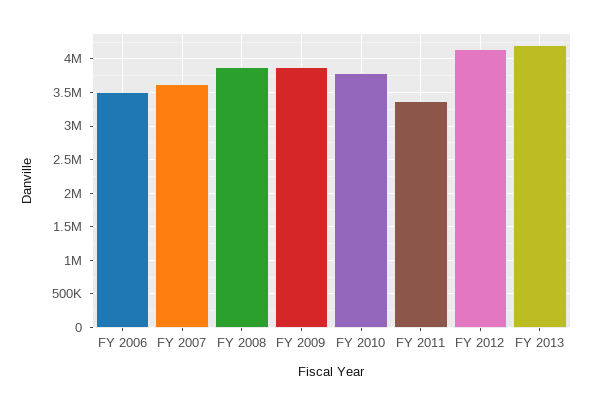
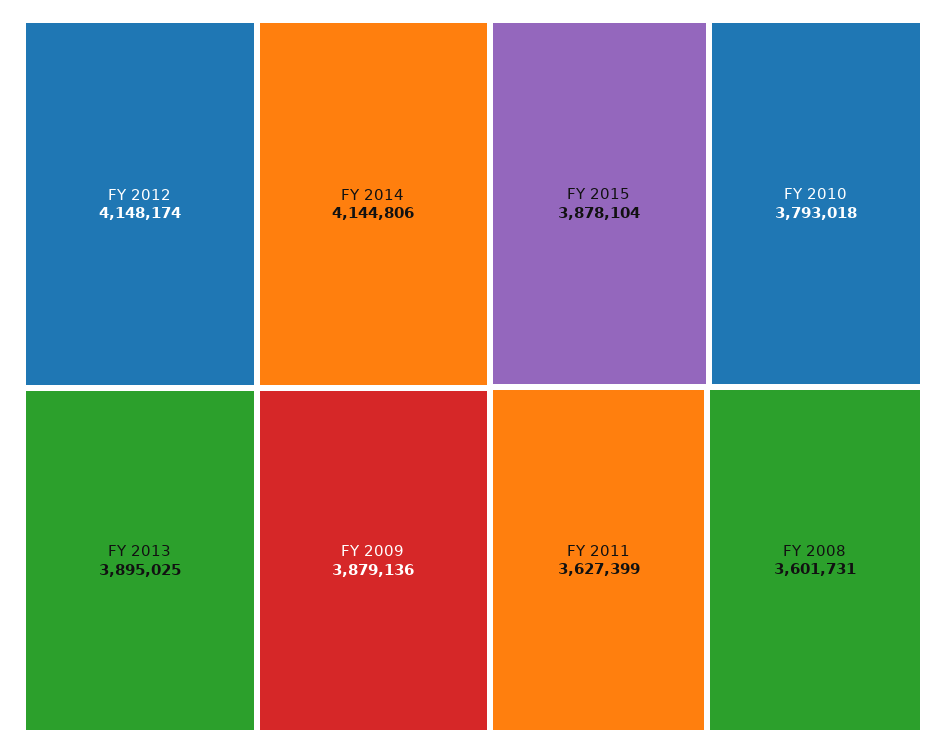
FY 2006: 3500000 -> none
FY 2007: 3600000 -> none
FY 2008: 3900000 -> 3601731
FY 2011: 3400000 -> 3627399
FY 2013: 4200000 -> 3895025
FY 2014: none -> 4144806
FY 2015: none -> 3878104

